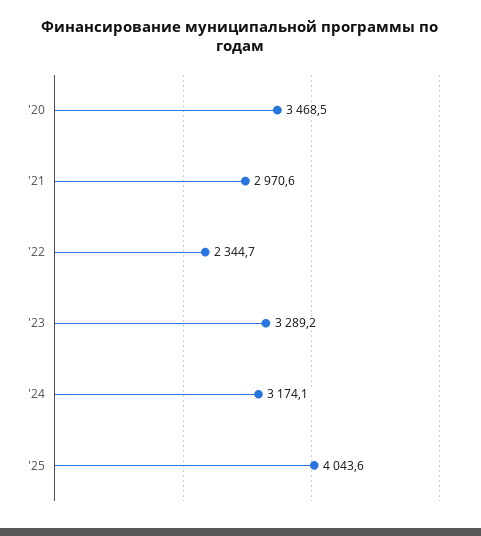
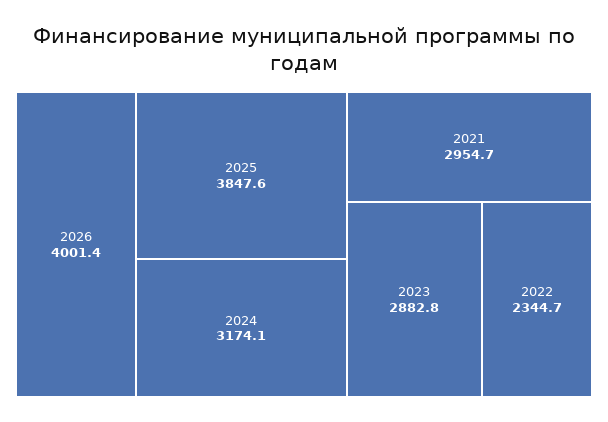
'20: 3468.5 -> none
'21: 2970.6 -> 2954.7
'23: 3289.2 -> 2882.8
'25: 4043.6 -> 3847.6
2026: none -> 4001.4

